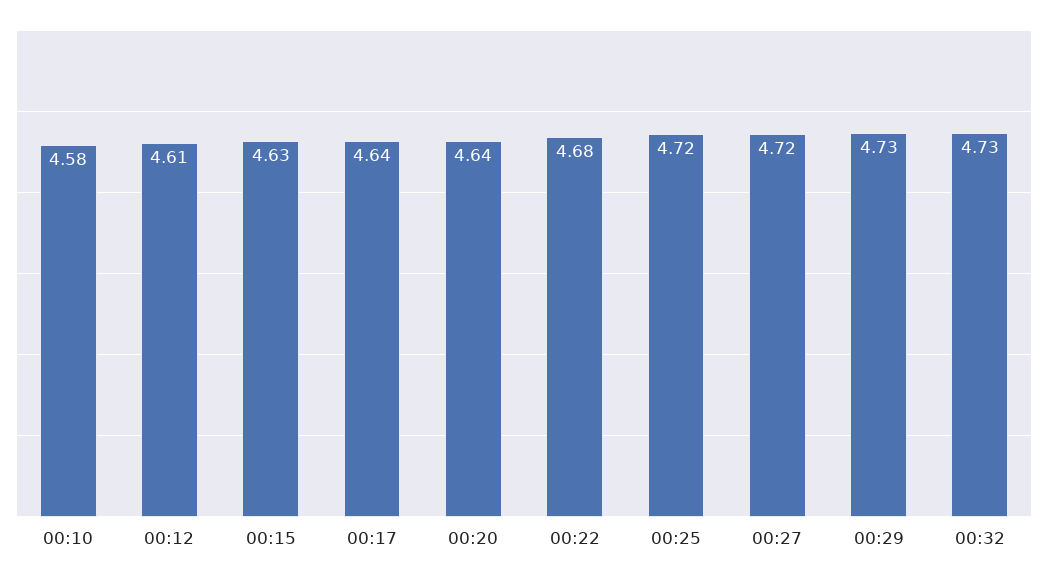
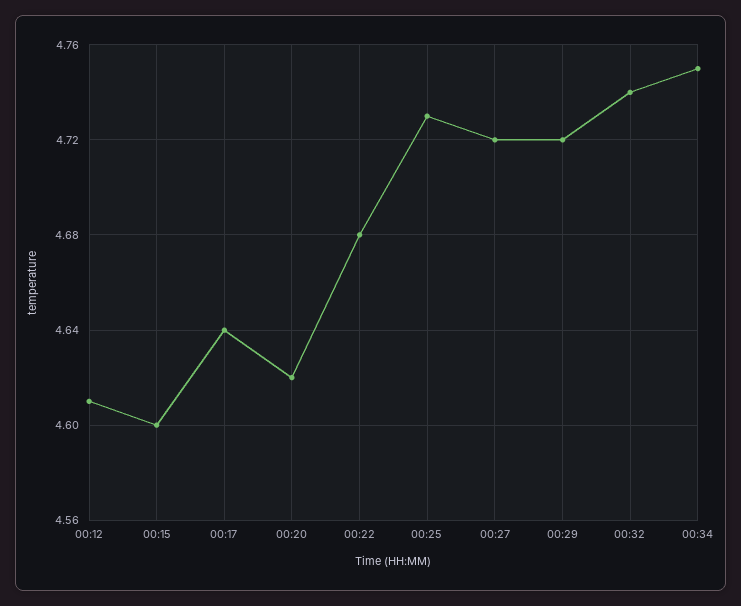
00:10: 4.58 -> none
00:15: 4.63 -> 4.6
00:20: 4.64 -> 4.62
00:25: 4.72 -> 4.73
00:29: 4.73 -> 4.72
00:32: 4.73 -> 4.74
00:34: none -> 4.75

